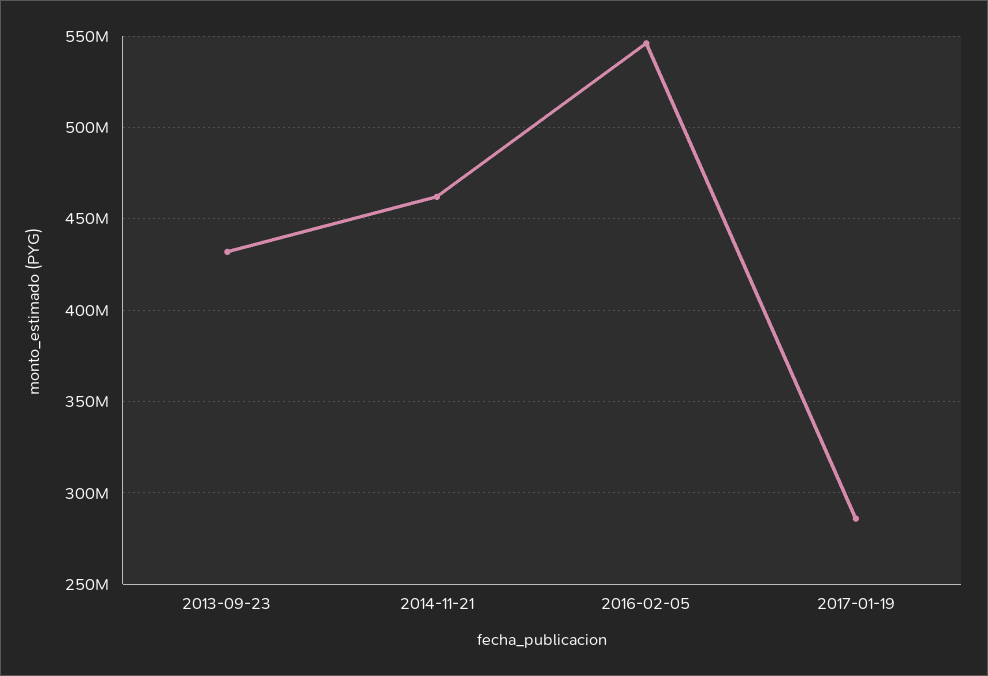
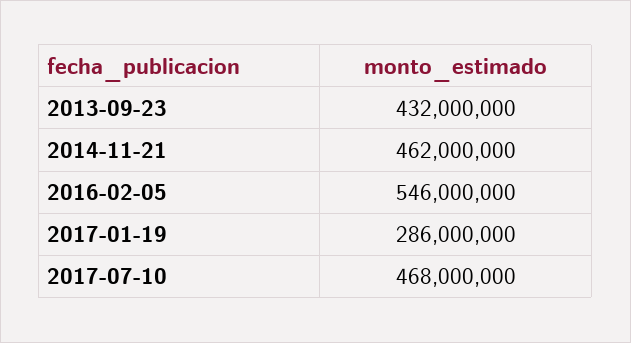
2017-07-10: none -> 468000000

